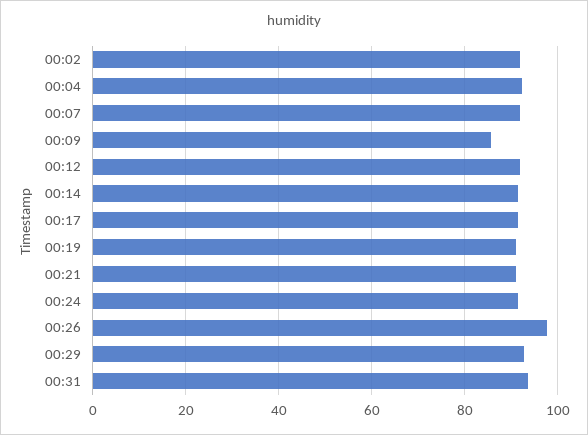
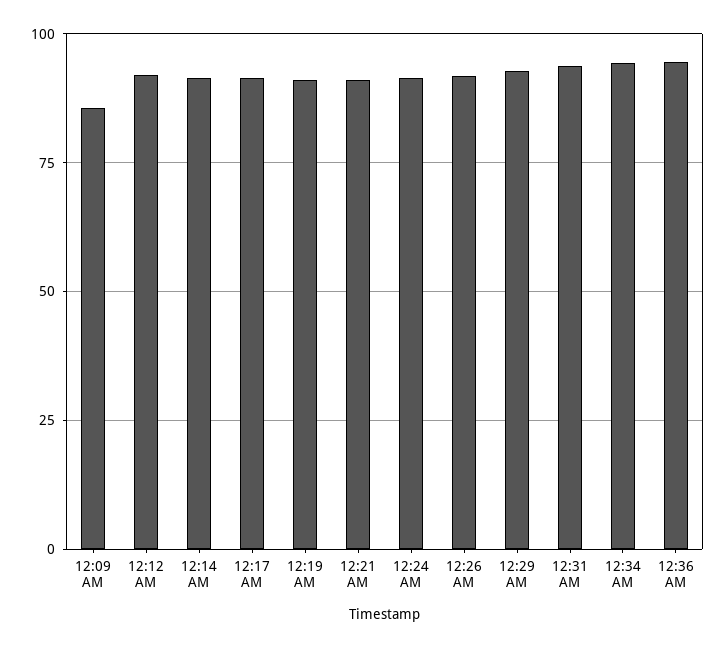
00:02: 92 -> none
00:04: 92 -> none
00:07: 92 -> none
00:26: 98 -> 92.5
12:34 AM: none -> 95
12:36 AM: none -> 95

